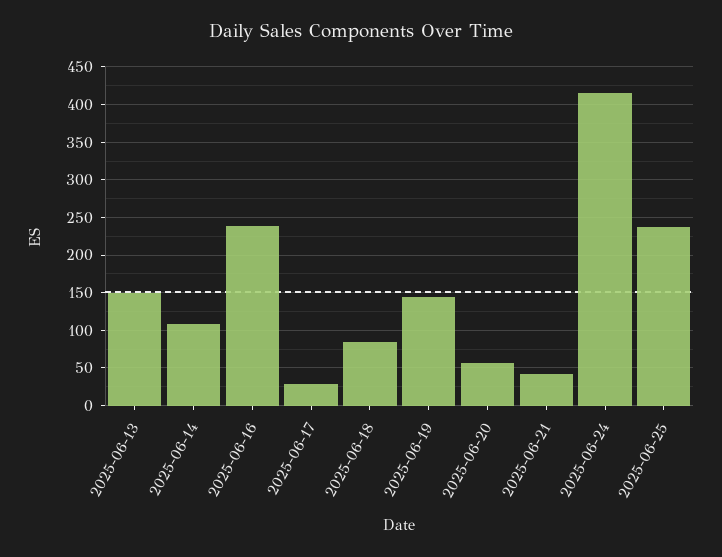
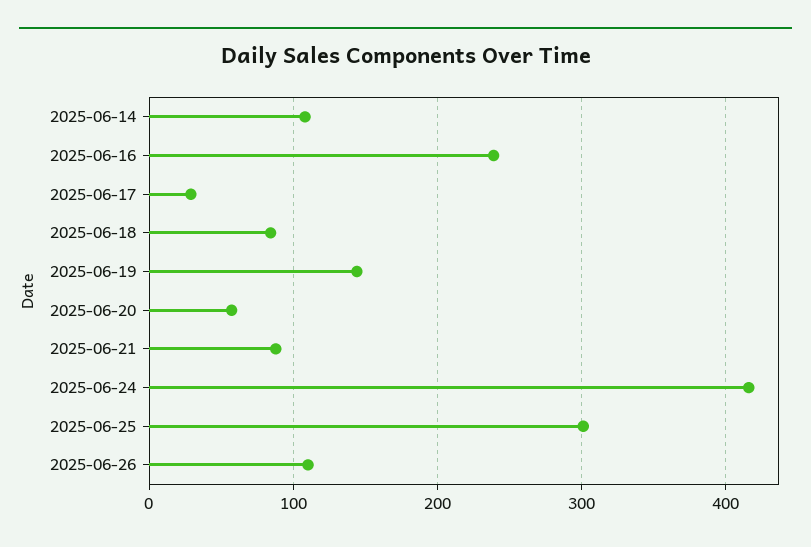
2025-06-13: 150 -> none
2025-06-21: 40 -> 90
2025-06-25: 240 -> 300
2025-06-26: none -> 110

